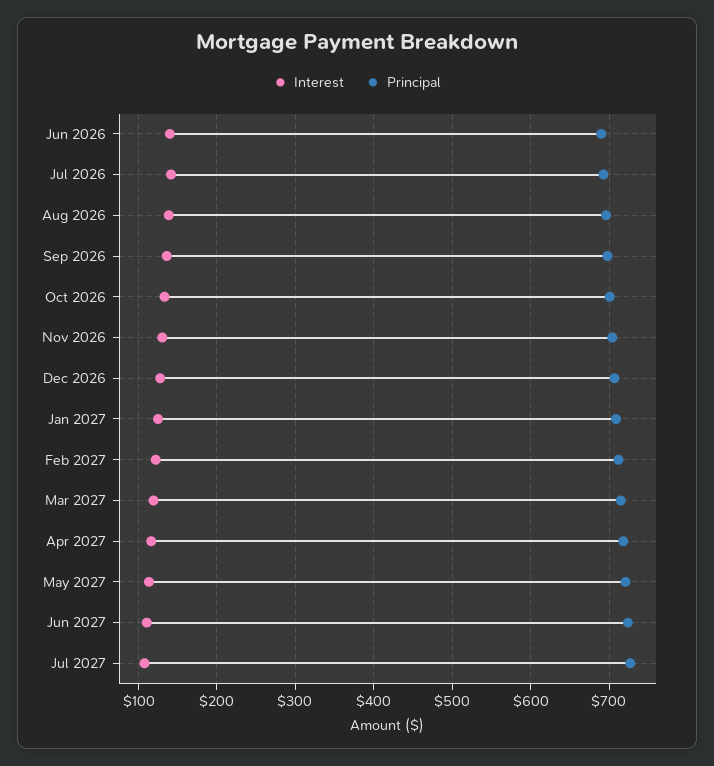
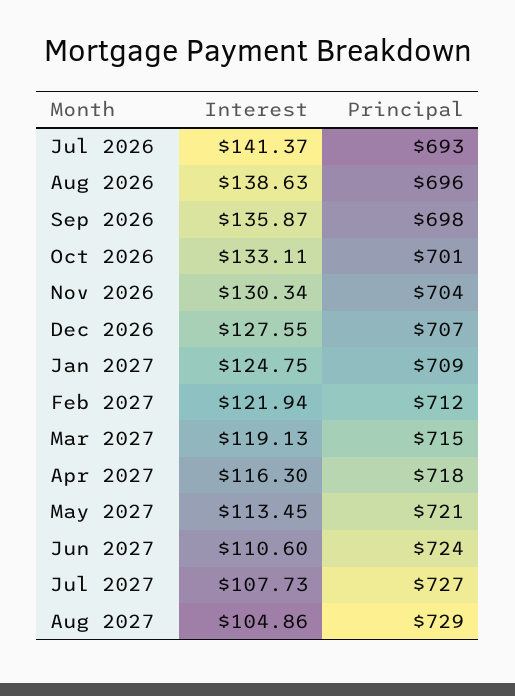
Interest, Jun 2026: 140 -> none
Principal, Jun 2026: 690 -> none
Interest, Aug 2027: none -> 104.86
Principal, Aug 2027: none -> 729

